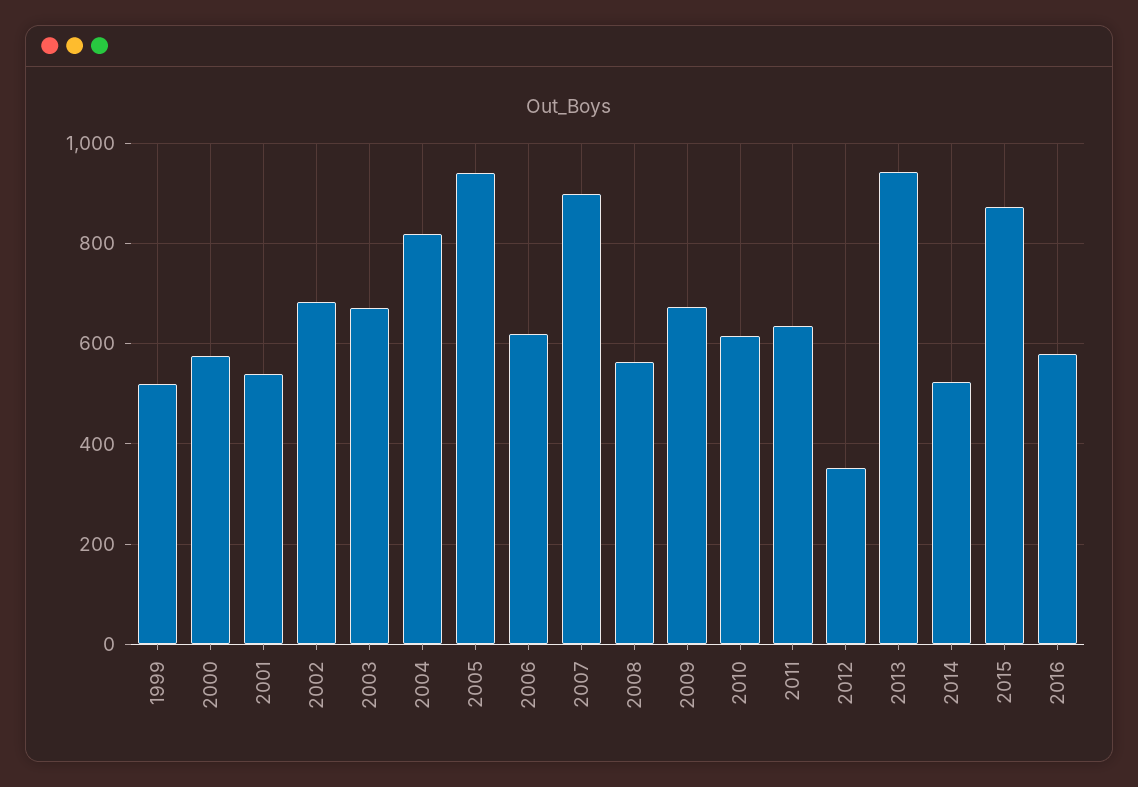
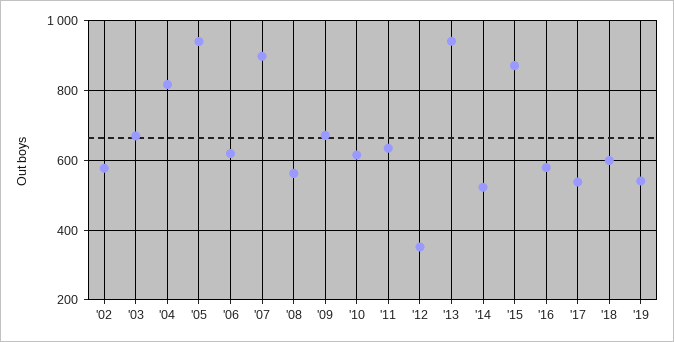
1999: 520 -> none
2000: 580 -> none
2001: 540 -> none
2002: 680 -> 580
'17: none -> 540
'18: none -> 600
'19: none -> 540

